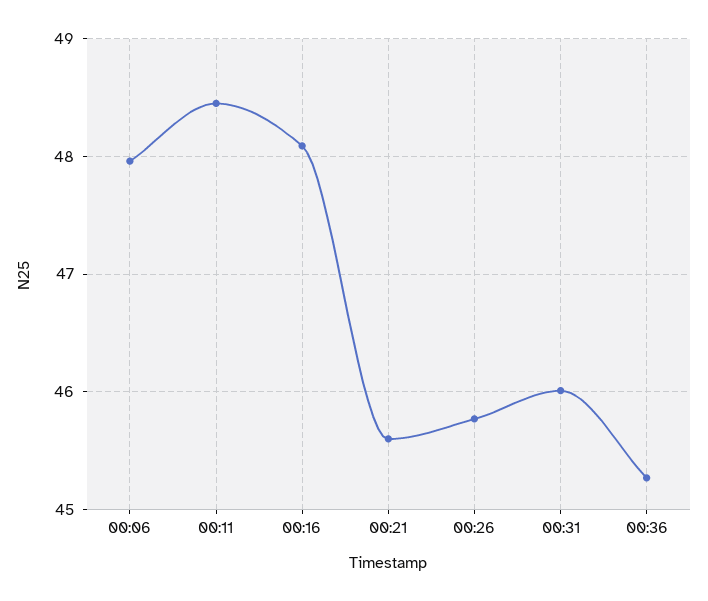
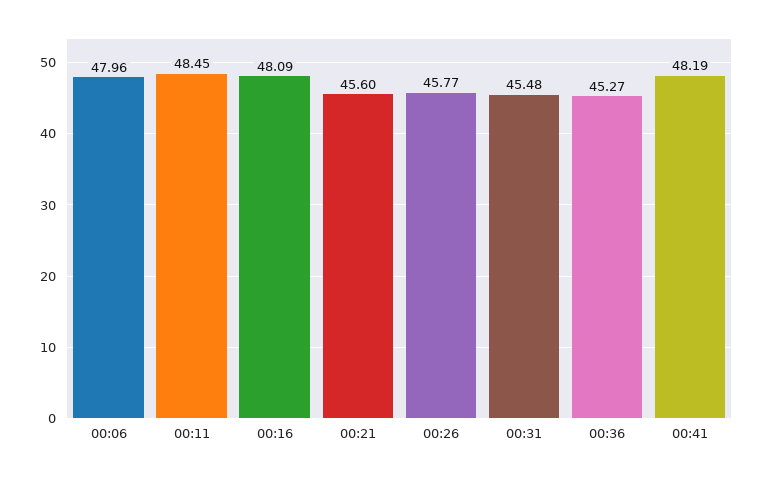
00:31: 46 -> 45.48
00:41: none -> 48.19

